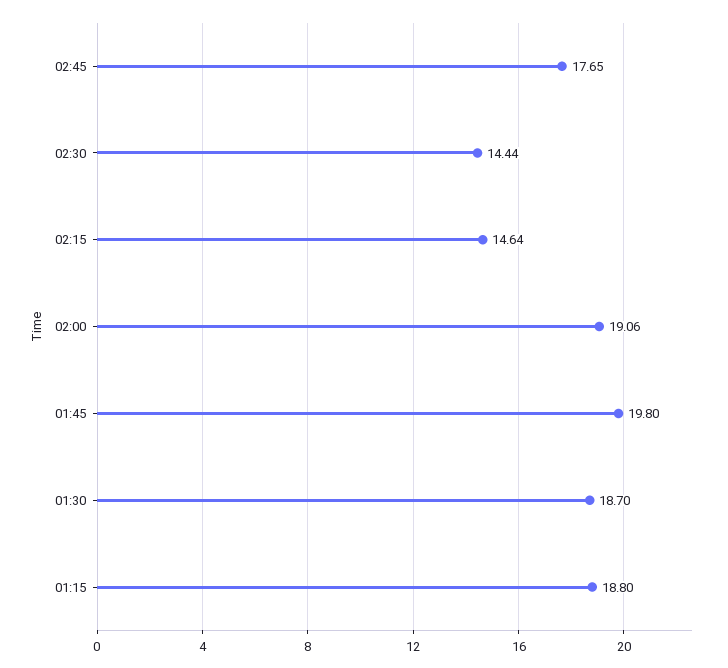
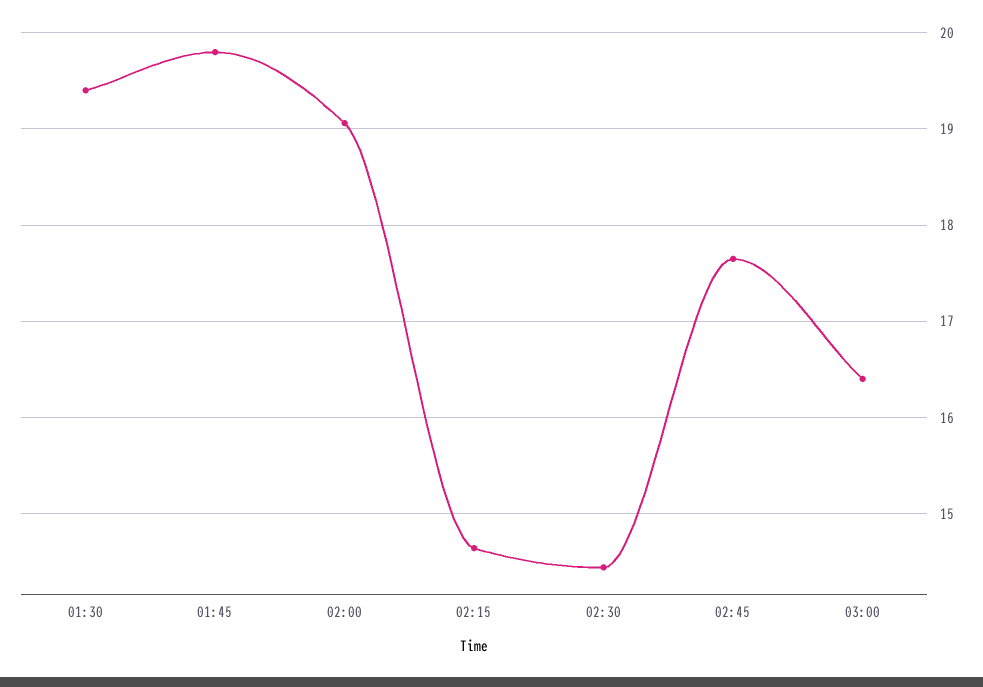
01:30: 18.7 -> 19.4
01:15: 18.8 -> none
03:00: none -> 16.4

